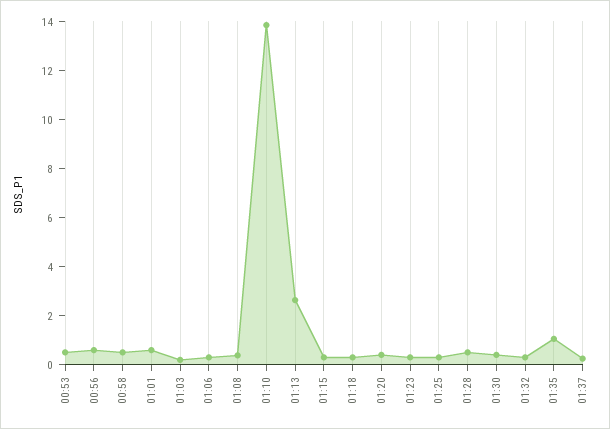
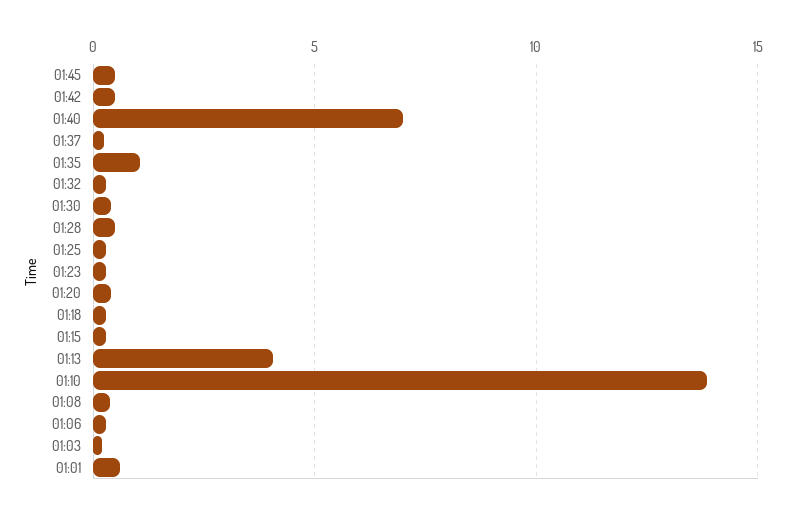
00:53: 0.5 -> none
00:56: 0.5 -> none
00:58: 0.5 -> none
01:13: 2.5 -> 4
01:45: none -> 0.5
01:42: none -> 0.5
01:40: none -> 7

